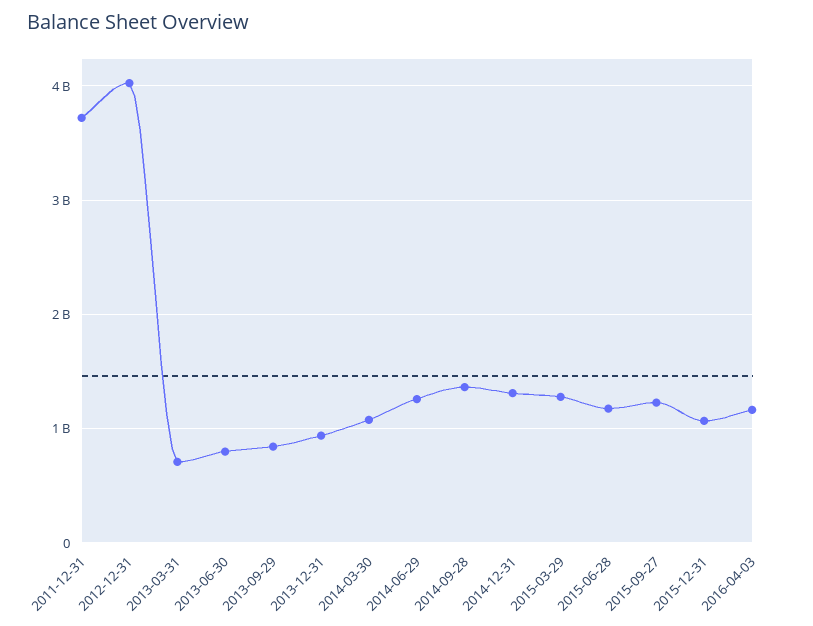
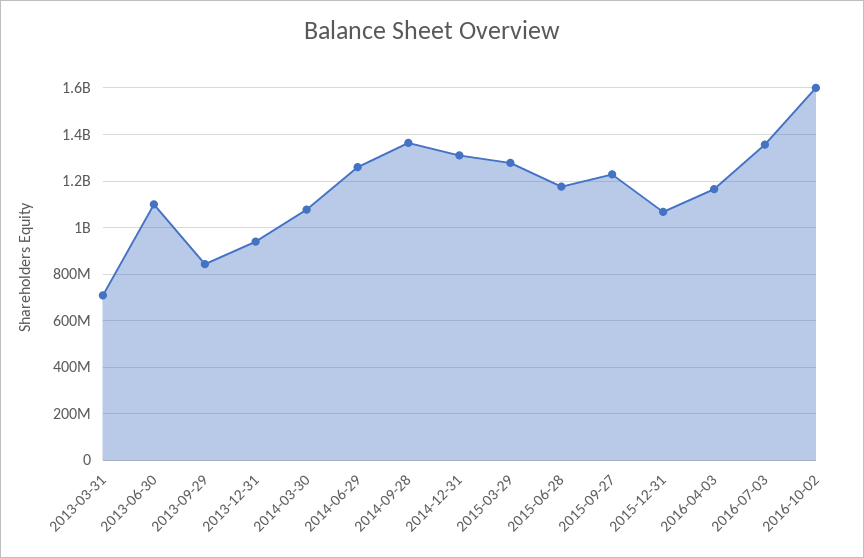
2011-12-31: 3700000000 -> none
2012-12-31: 4000000000 -> none
2013-06-30: 800000000 -> 1100000000
2016-07-03: none -> 1350000000
2016-10-02: none -> 1600000000

